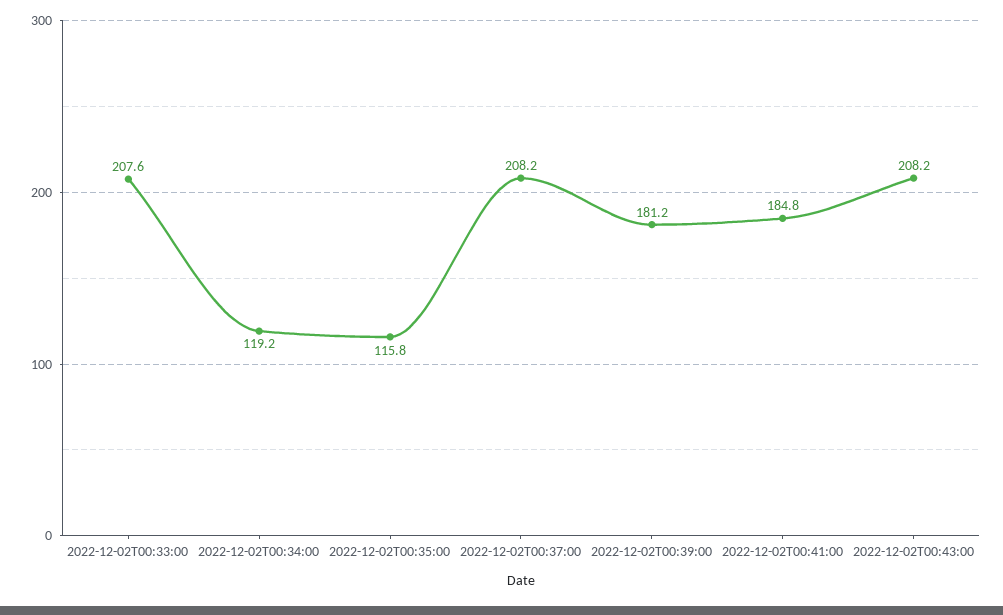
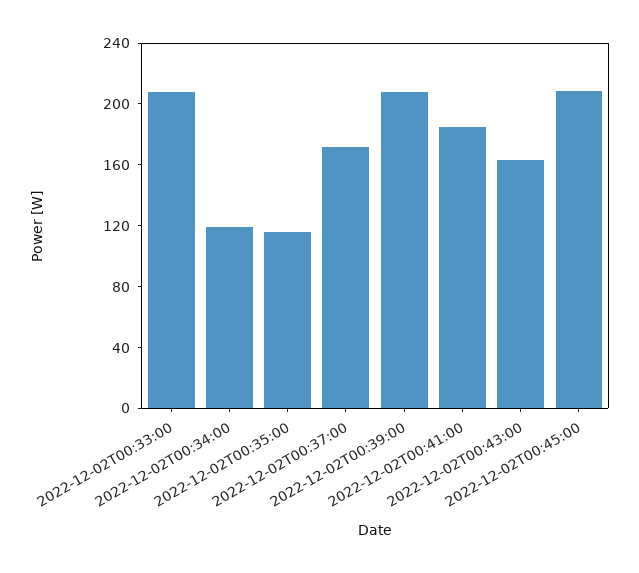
2022-12-02T00:37:00: 208.2 -> 170
2022-12-02T00:39:00: 181.2 -> 210
2022-12-02T00:43:00: 208.2 -> 160
2022-12-02T00:45:00: none -> 210

